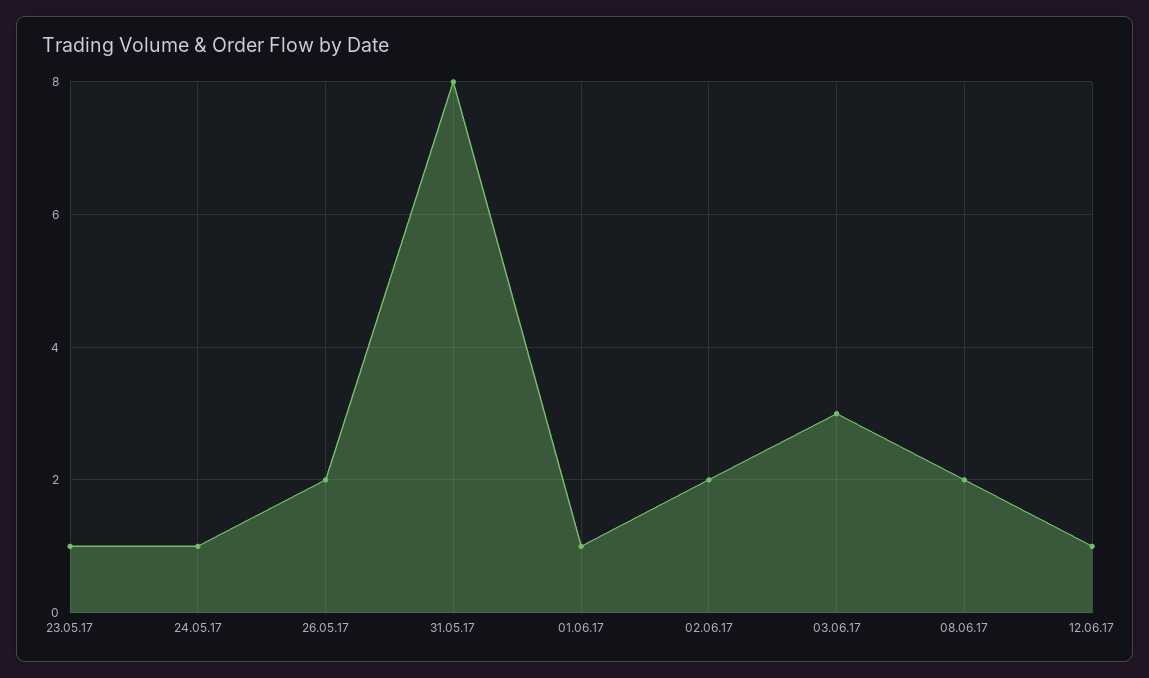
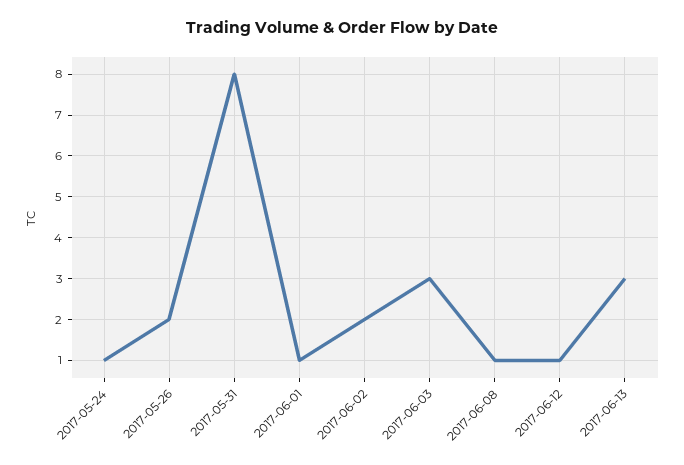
23.05.17: 1 -> none
08.06.17: 2 -> 1
2017-06-13: none -> 3

